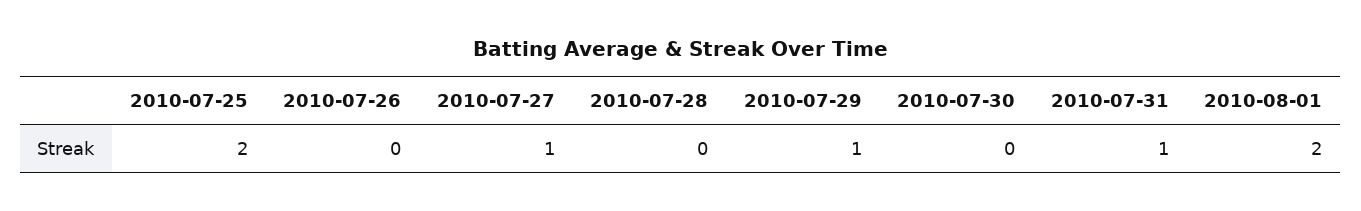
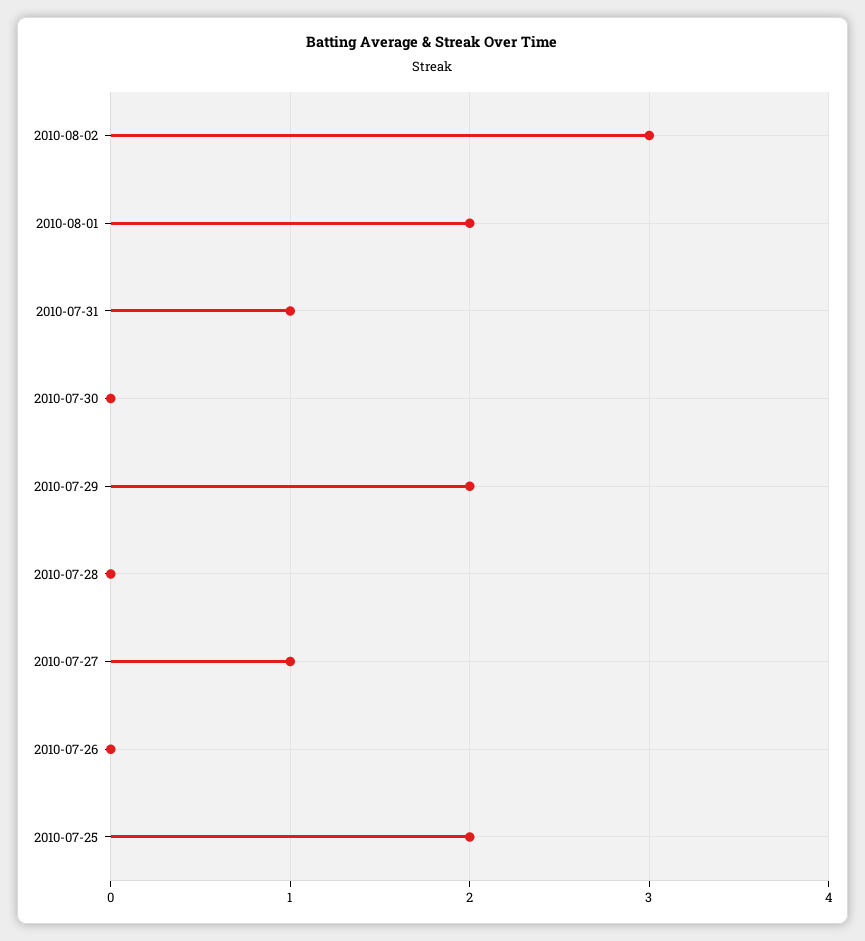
2010-07-29: 1 -> 2
2010-08-02: none -> 3

